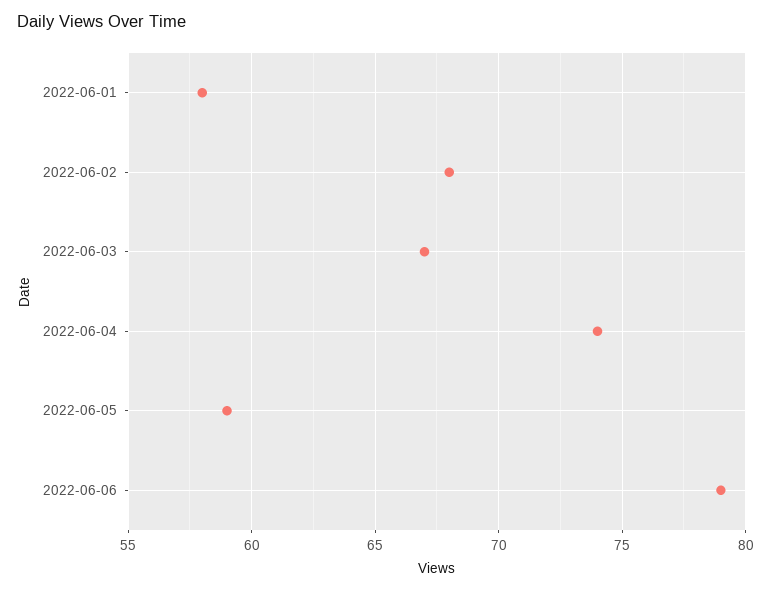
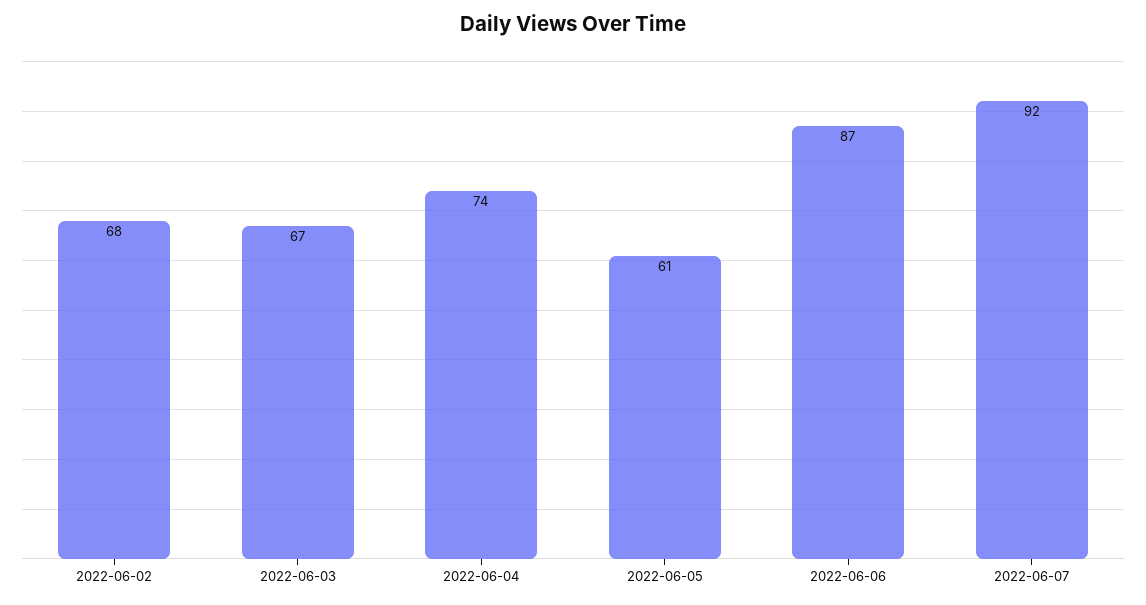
2022-06-01: 58 -> none
2022-06-05: 59 -> 61
2022-06-06: 79 -> 87
2022-06-07: none -> 92

